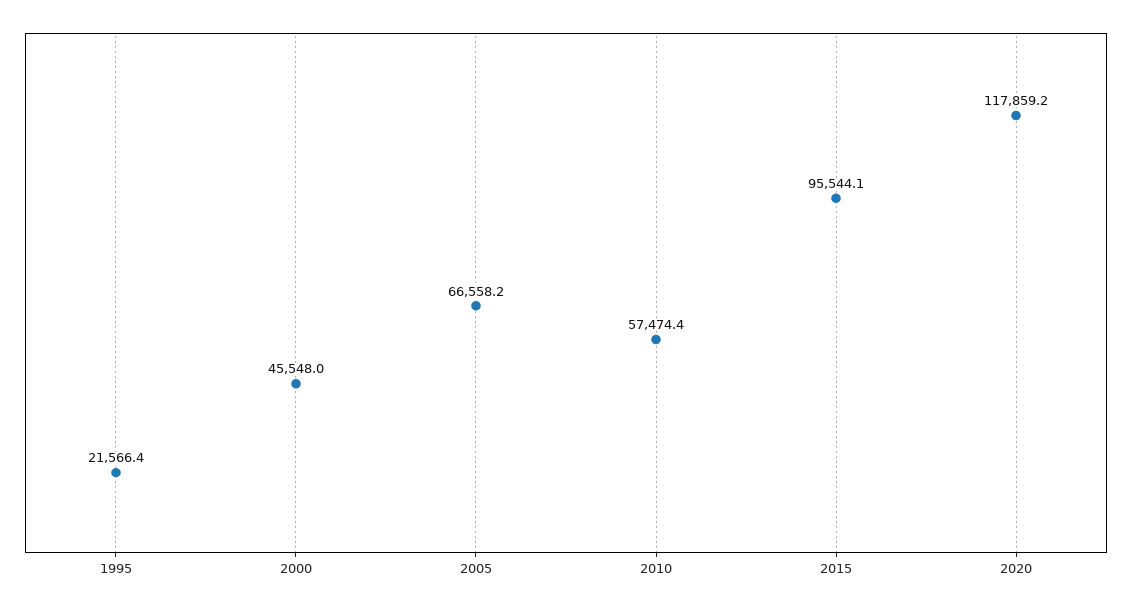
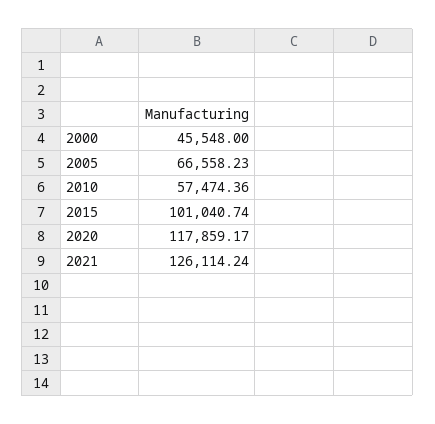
1995: 21566.4 -> none
2015: 95544.1 -> 101040.74
2021: none -> 126114.24

